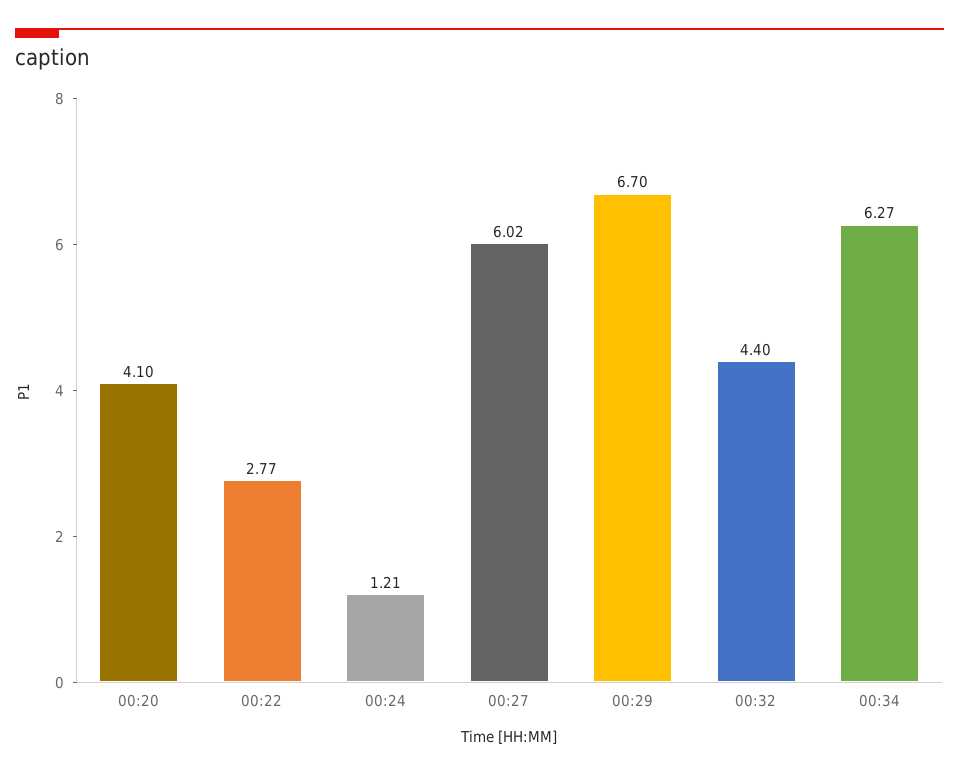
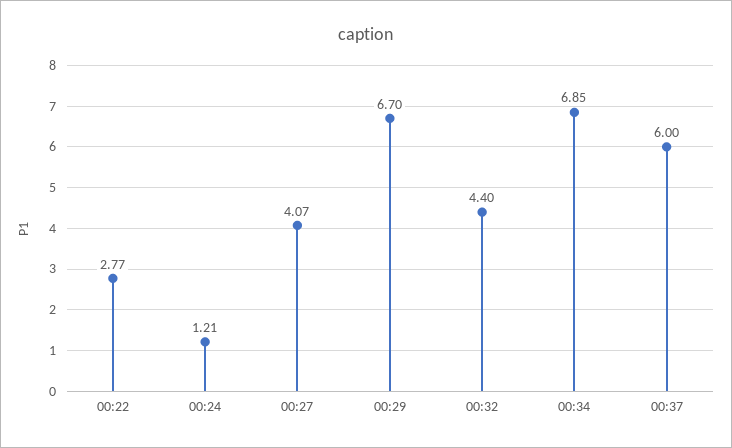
00:20: 4.1 -> none
00:27: 6.02 -> 4.07
00:34: 6.27 -> 6.85
00:37: none -> 6

